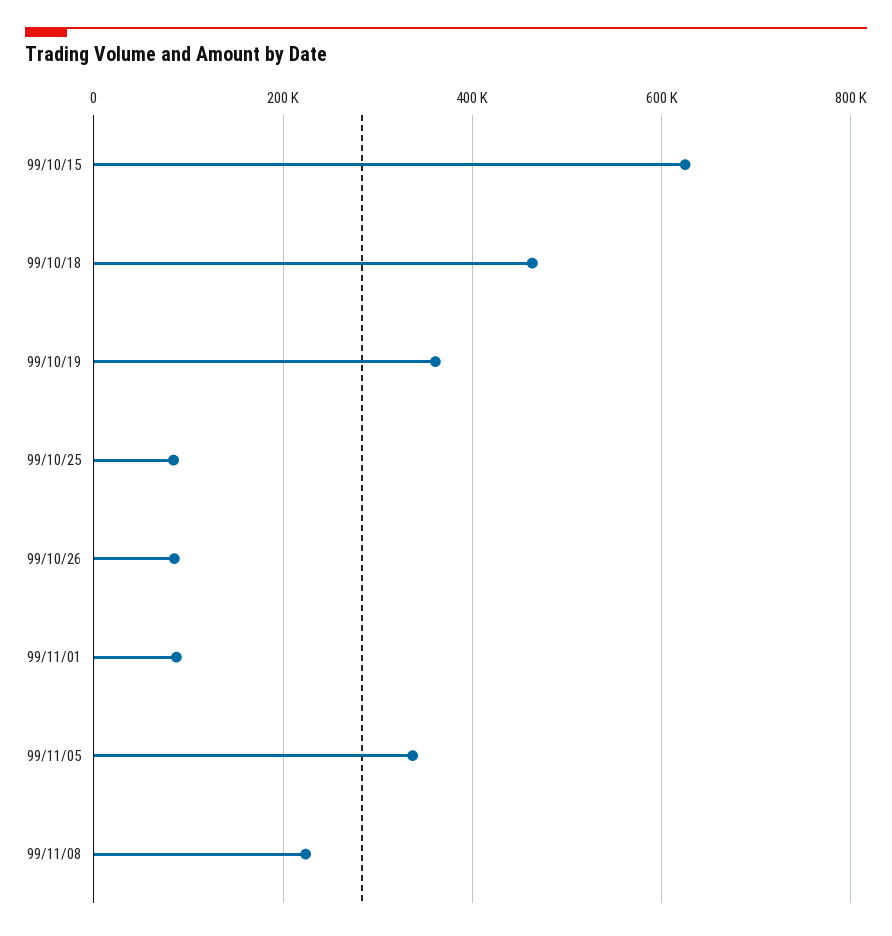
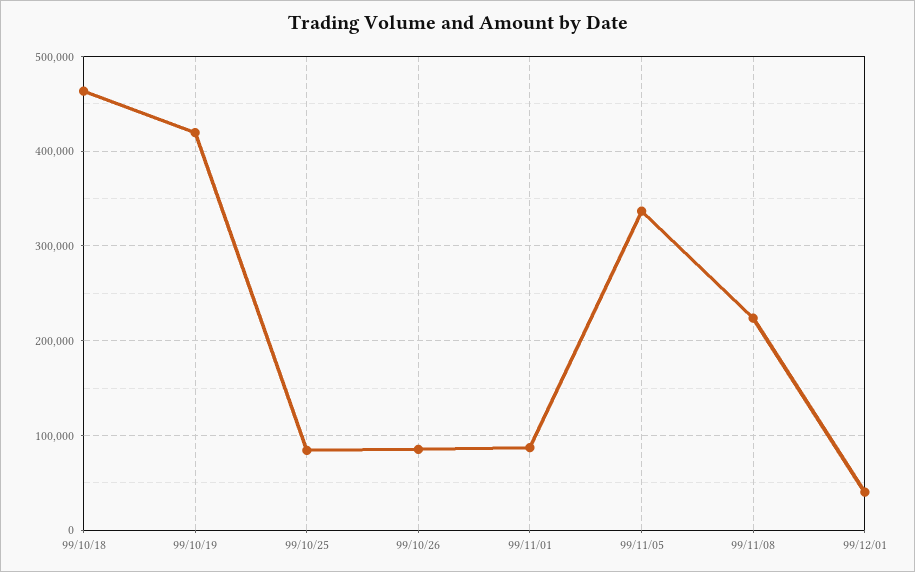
99/10/15: 620000 -> none
99/10/19: 360000 -> 420000
99/12/01: none -> 40000

